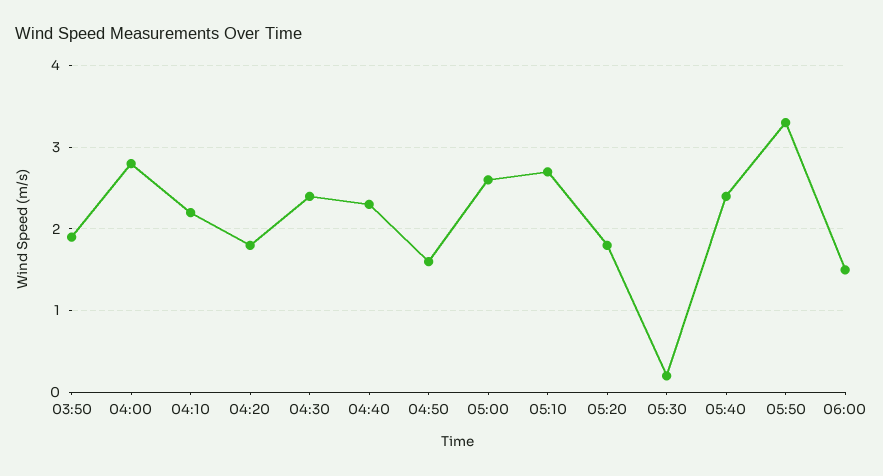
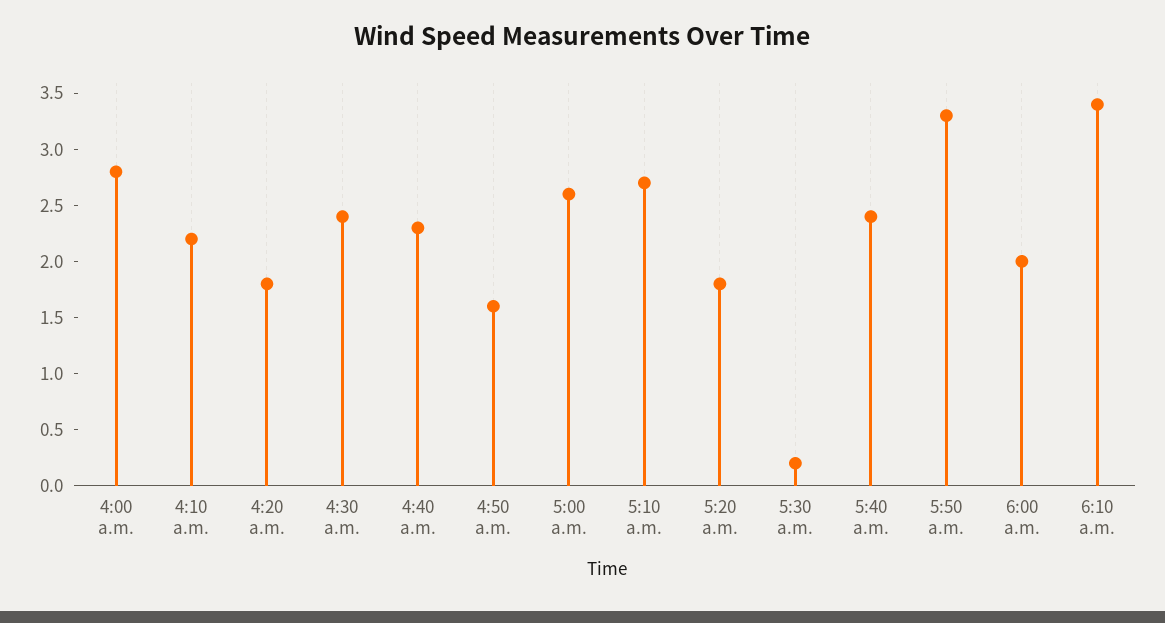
03:50: 1.9 -> none
06:00: 1.5 -> 2
6:10 a.m.: none -> 3.4

